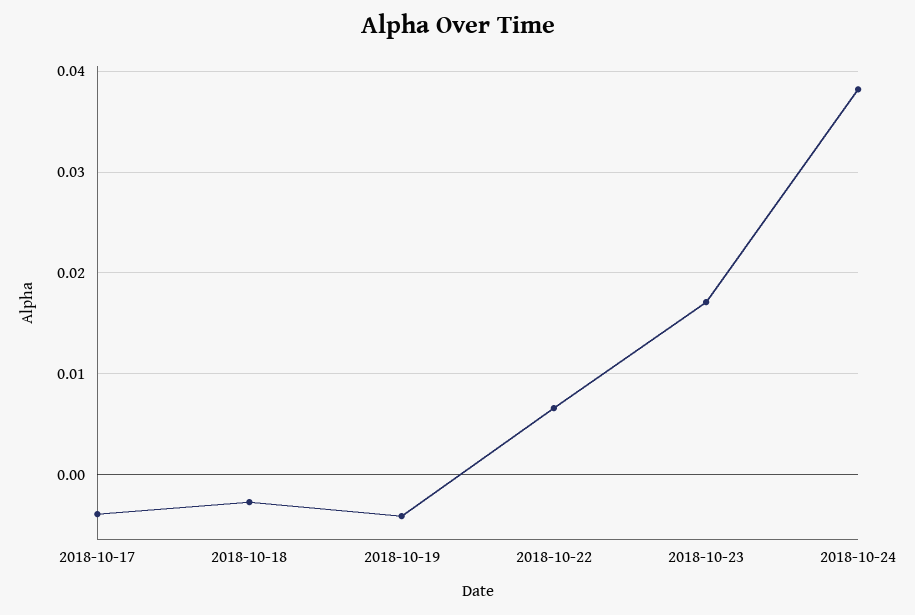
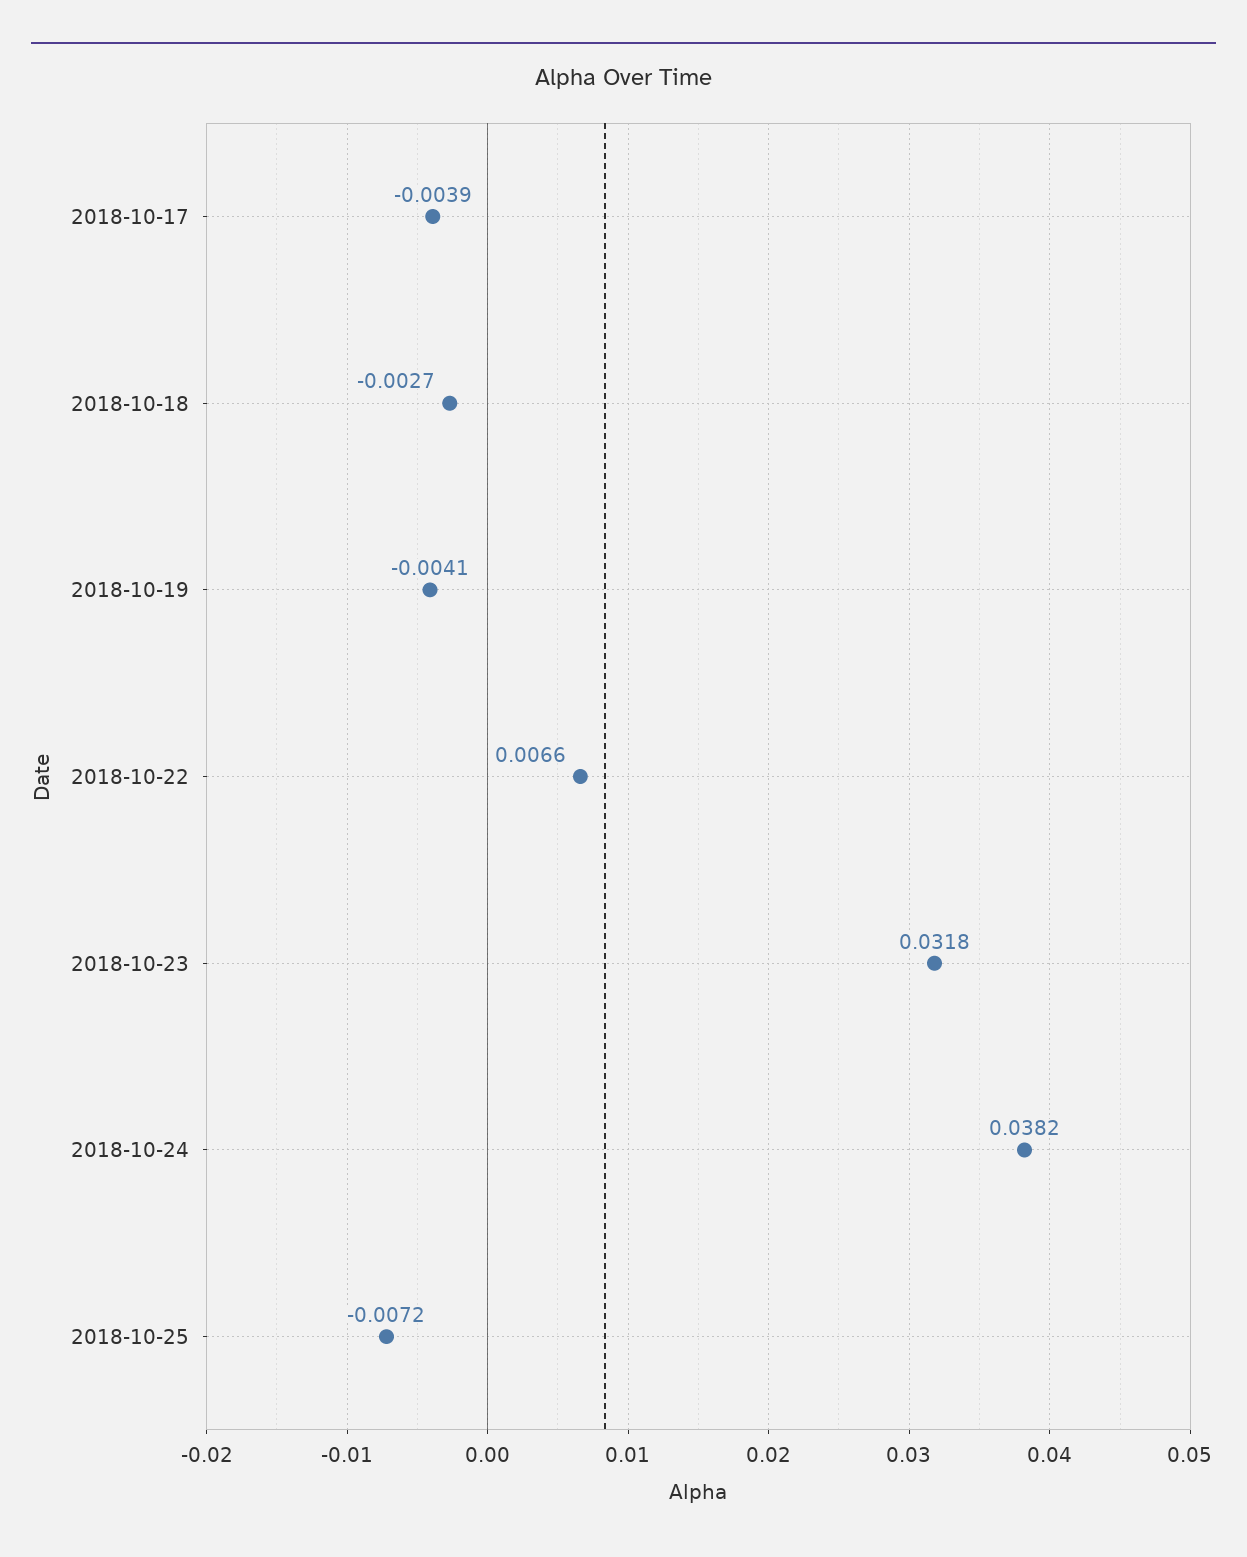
2018-10-23: 0.017 -> 0.0318
2018-10-25: none -> -0.0072

